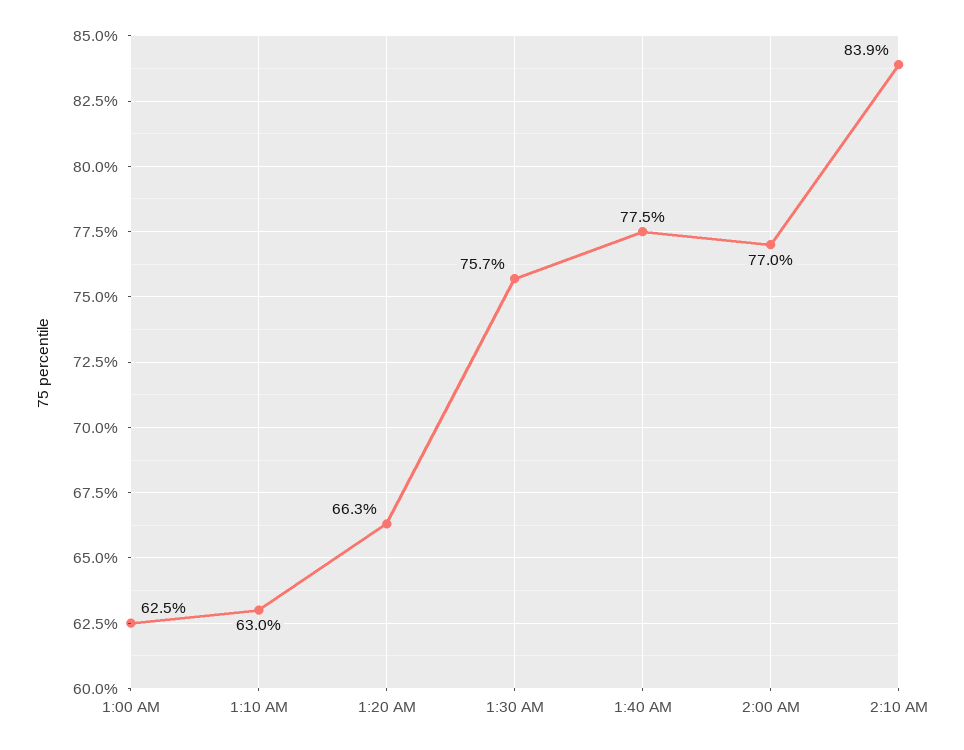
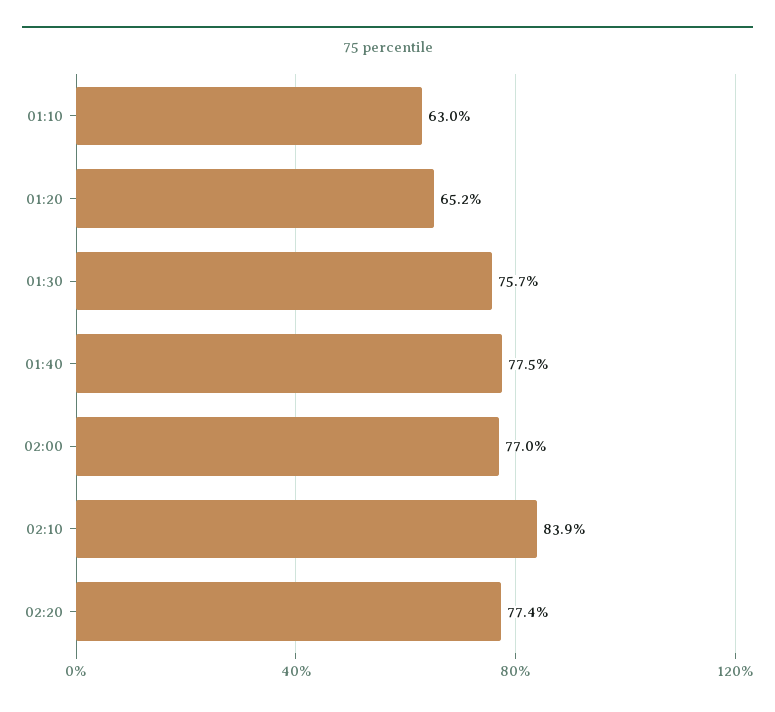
1:00 AM: 62.5 -> none
1:20 AM: 66.3 -> 65.2
02:20: none -> 77.4

